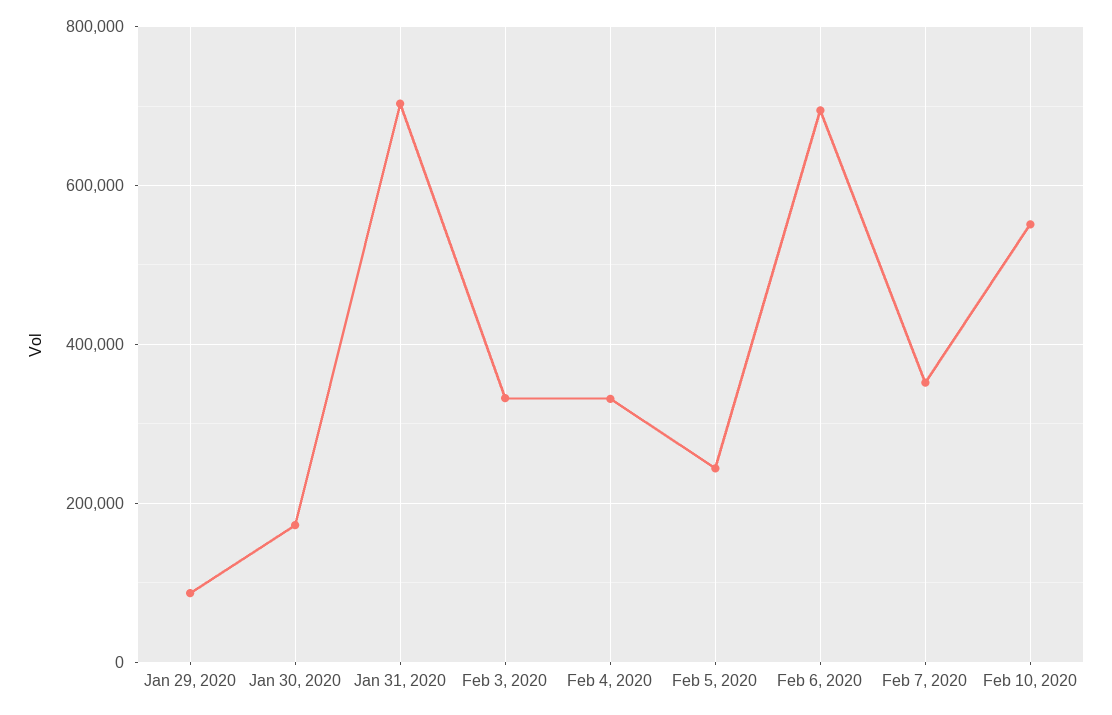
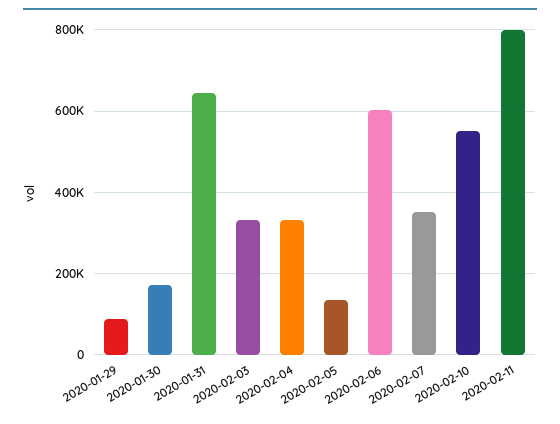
Jan 31, 2020: 700000 -> 640000
Feb 5, 2020: 240000 -> 140000
Feb 6, 2020: 700000 -> 600000
2020-02-11: none -> 800000

